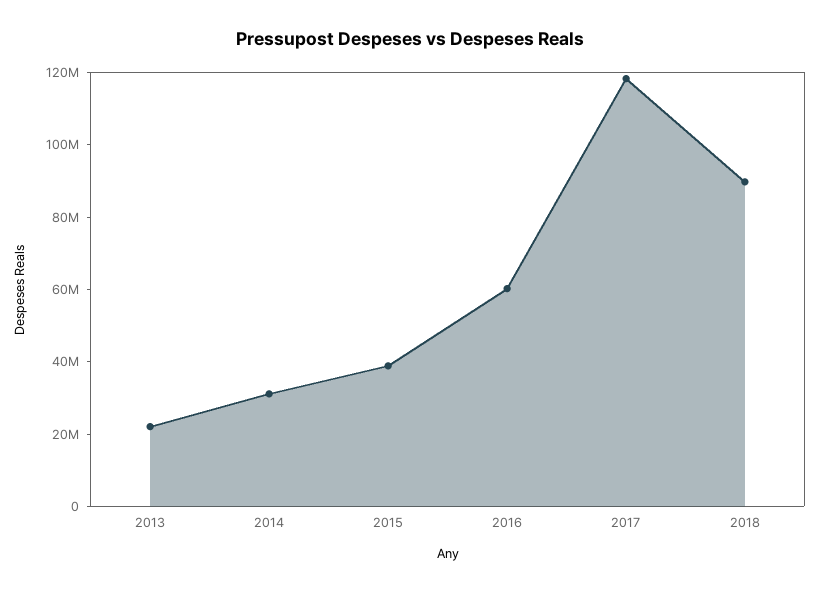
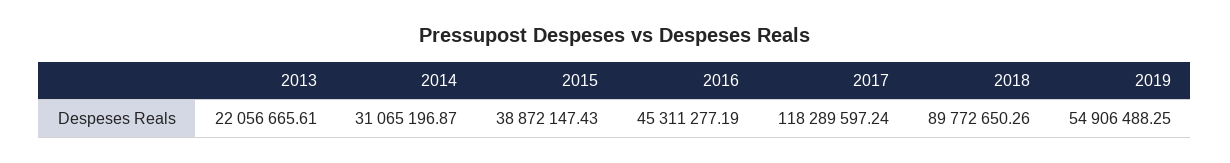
2016: 60000000 -> 45311277.19
2019: none -> 54906488.25

